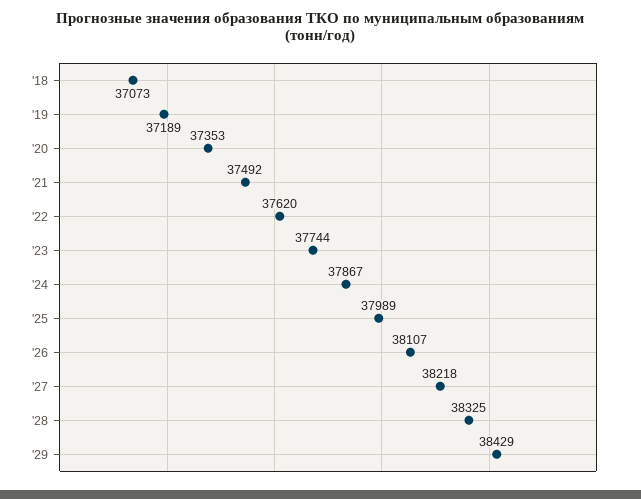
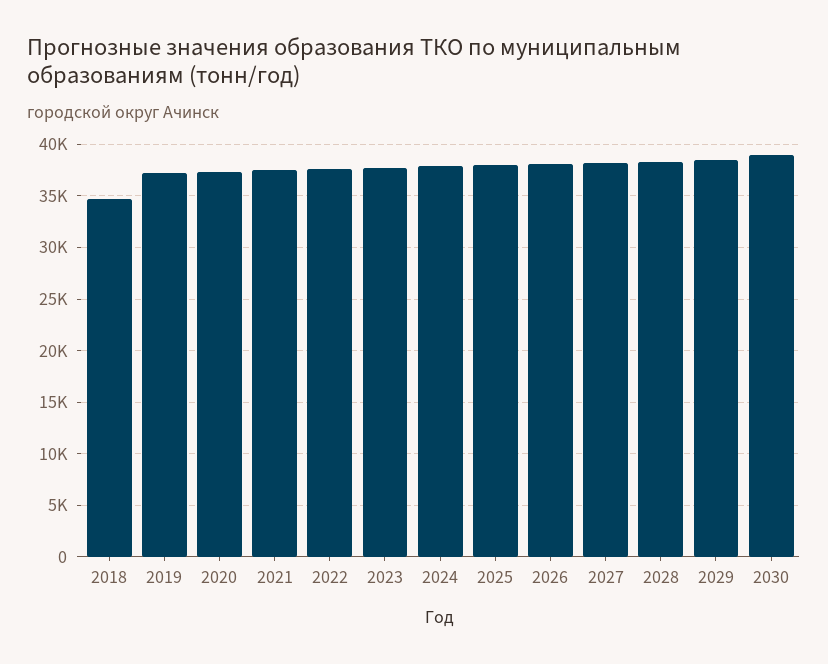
'18: 37073 -> 35000
2030: none -> 39000

